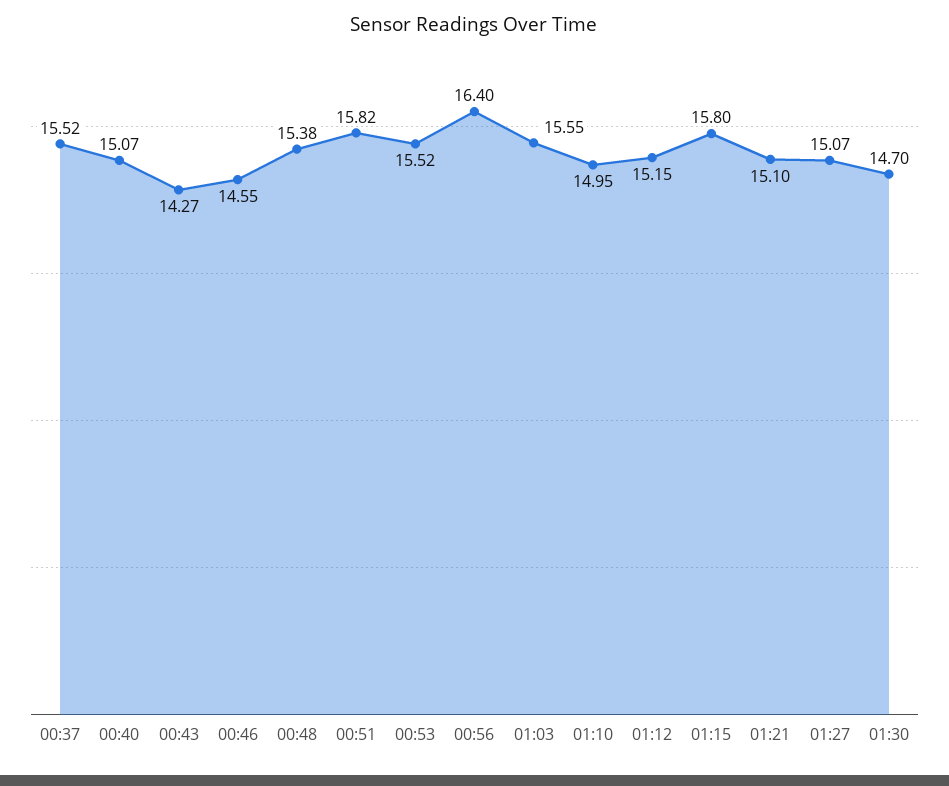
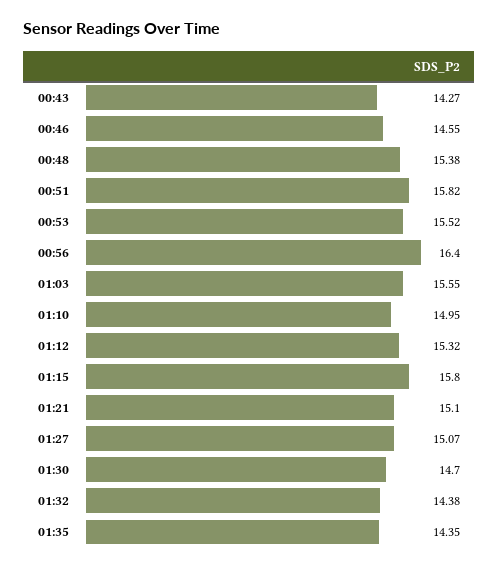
00:37: 15.52 -> none
00:40: 15.07 -> none
01:12: 15.15 -> 15.32
01:32: none -> 14.38
01:35: none -> 14.35

